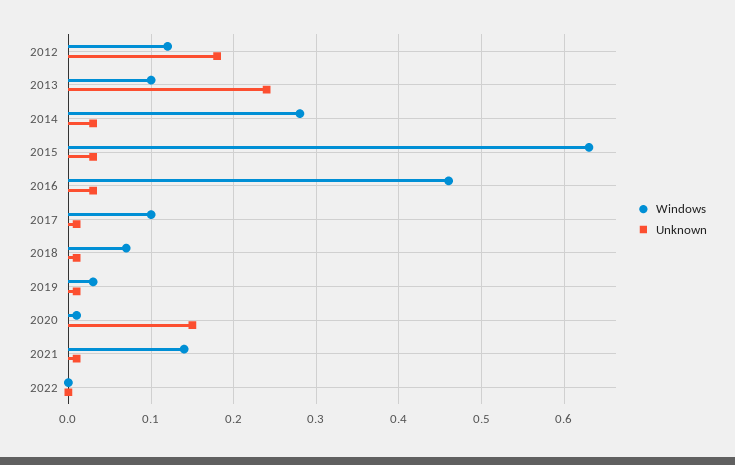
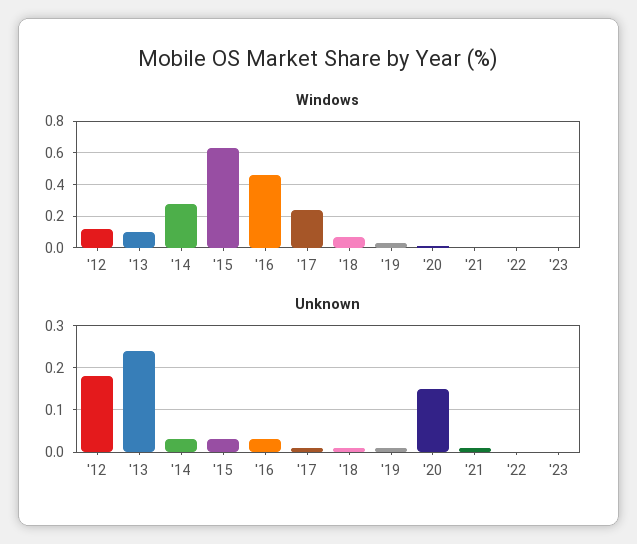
Windows, 2017: 0.1 -> 0.25
Windows, 2021: 0.14 -> 0
Windows, '23: none -> 0
Unknown, '23: none -> 0

